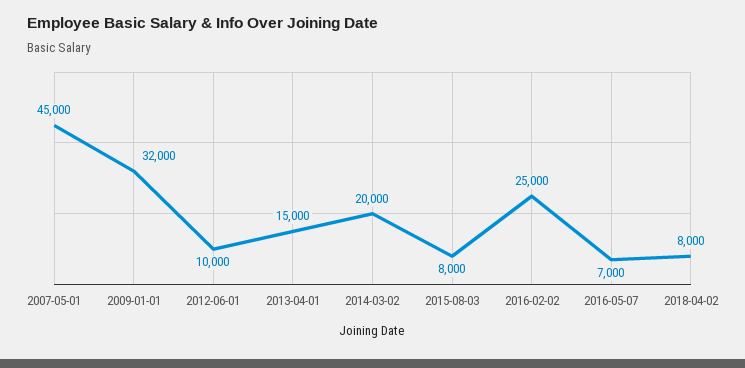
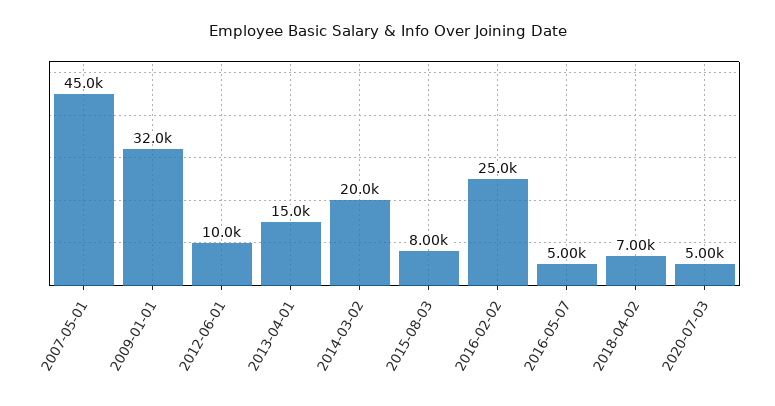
2016-05-07: 7000 -> 5000
2018-04-02: 8000 -> 7000
2020-07-03: none -> 5000

